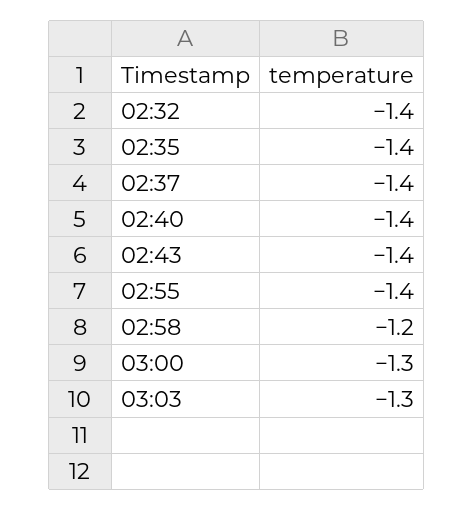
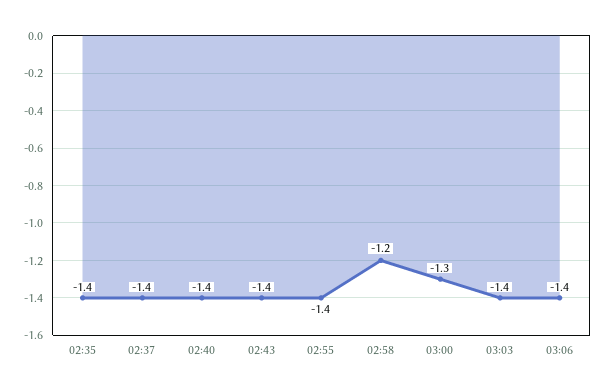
02:32: -1.4 -> none
03:03: -1.3 -> -1.4
03:06: none -> -1.4

